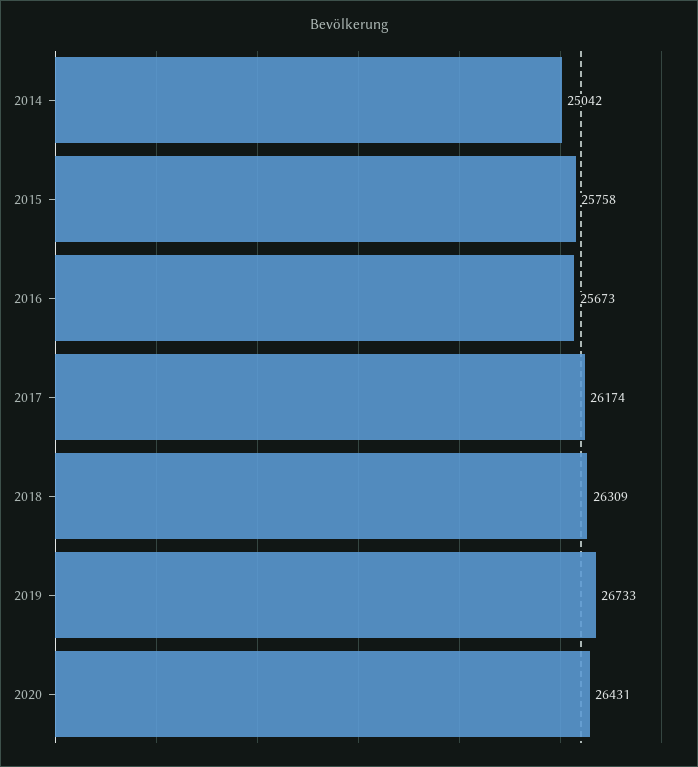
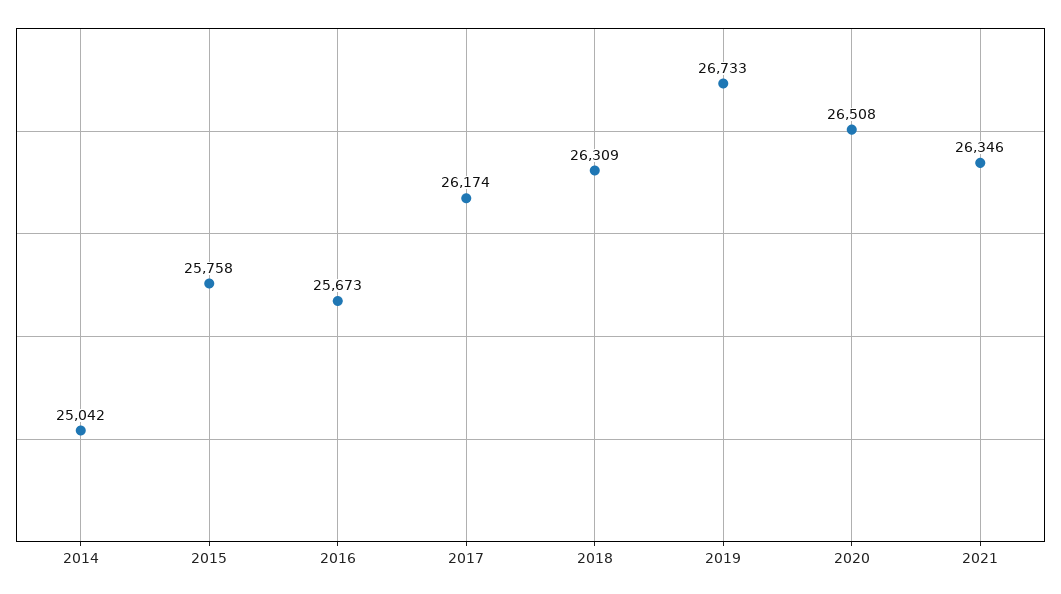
2020: 26431 -> 26508
2021: none -> 26346

